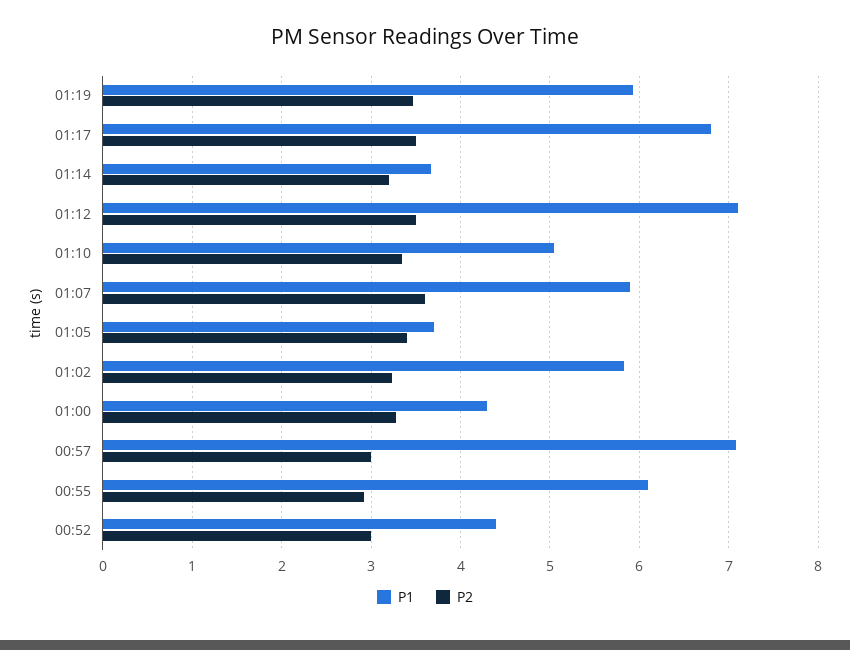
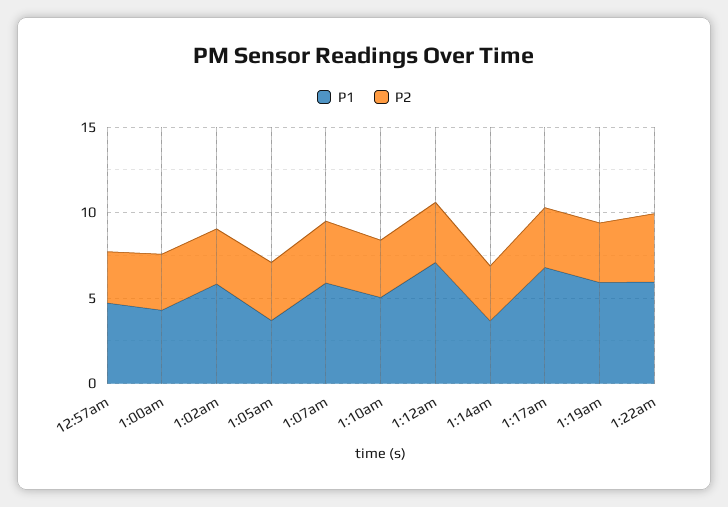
P1, 00:57: 7.1 -> 5
P1, 00:55: 6.1 -> none
P2, 00:55: 2.9 -> none
P1, 00:52: 4.4 -> none
P2, 00:52: 3 -> none
P1, 1:22am: none -> 6
P2, 1:22am: none -> 4

